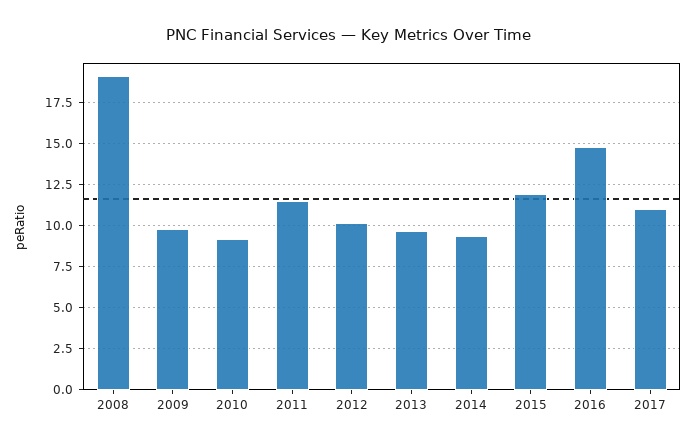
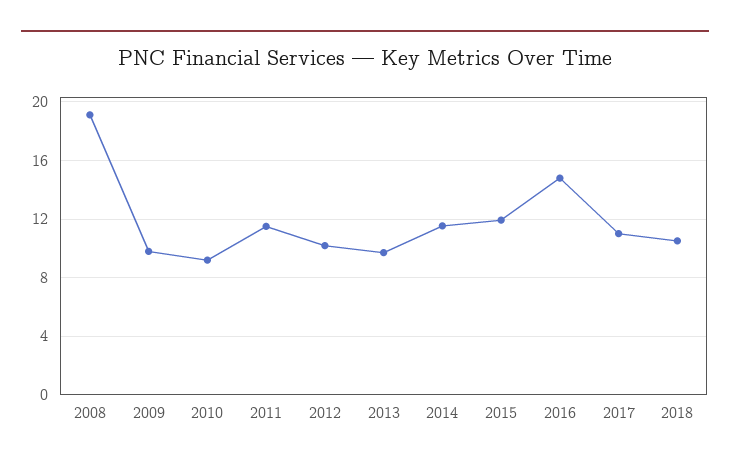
2014: 9.5 -> 11.5
2018: none -> 10.5

